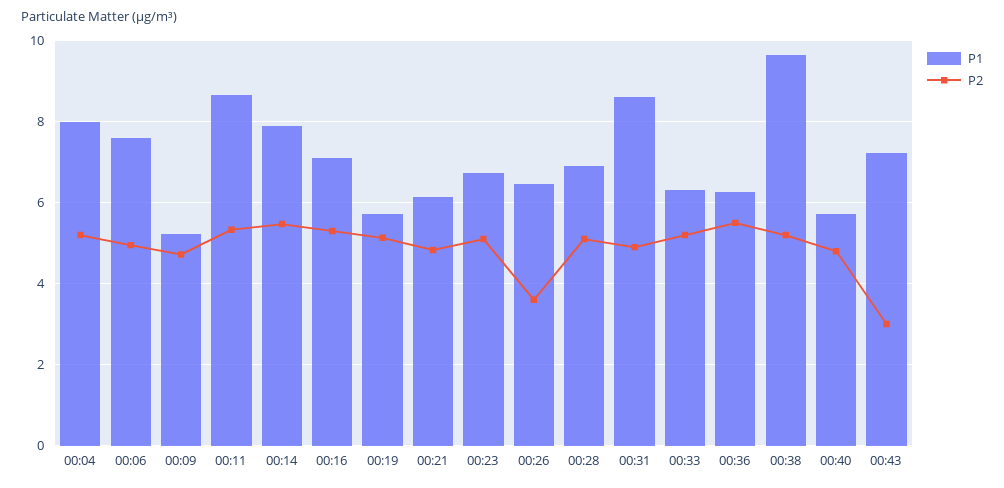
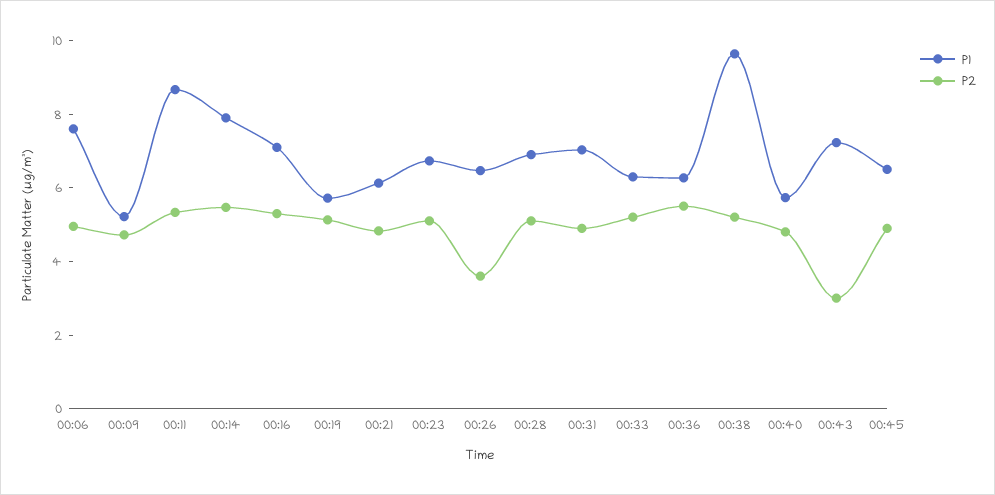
P1, 00:04: 8 -> none
P2, 00:04: 5.2 -> none
P1, 00:31: 8.6 -> 7
P1, 00:45: none -> 6.5
P2, 00:45: none -> 5

